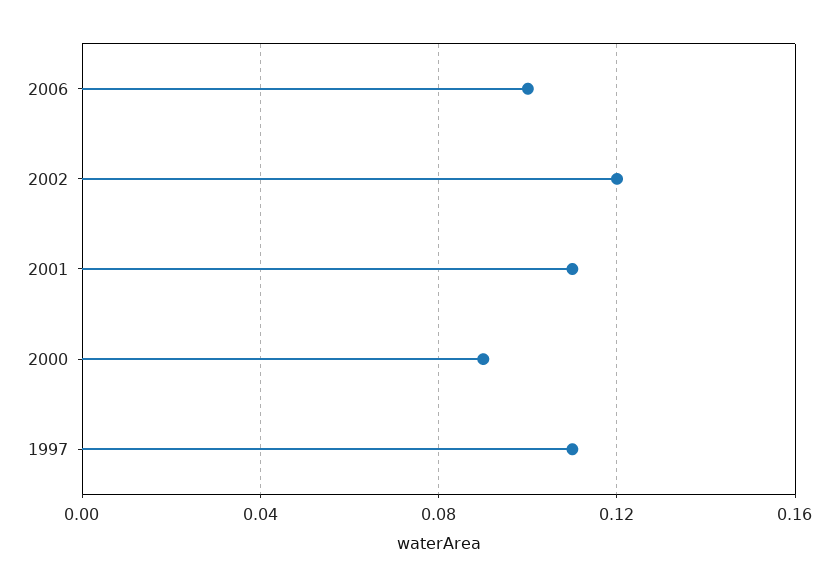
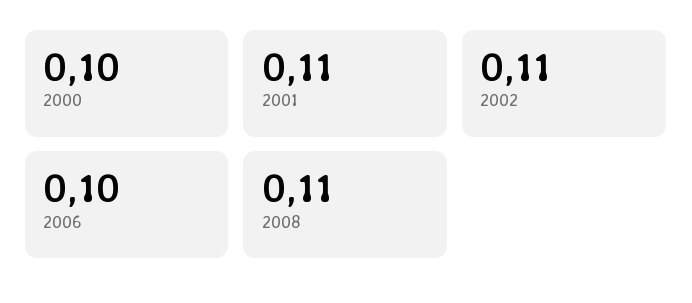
2002: 0.12 -> 0.11
2000: 0.09 -> 0.1
1997: 0.11 -> none
2008: none -> 0.11

